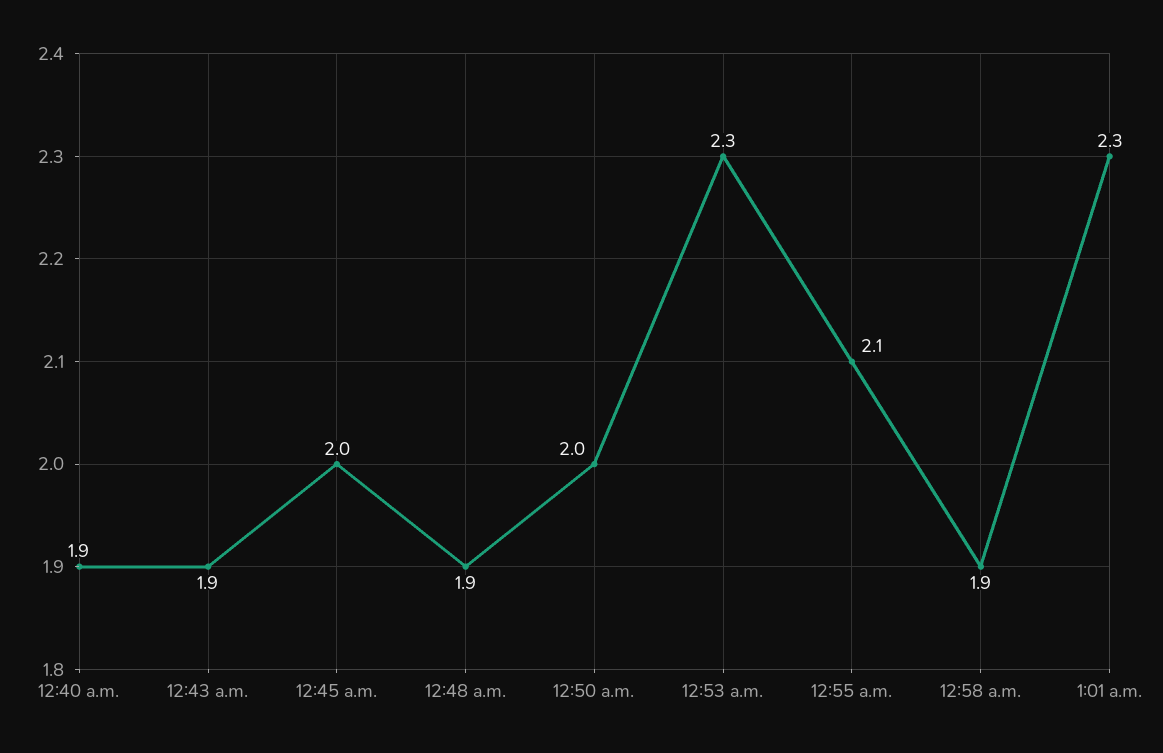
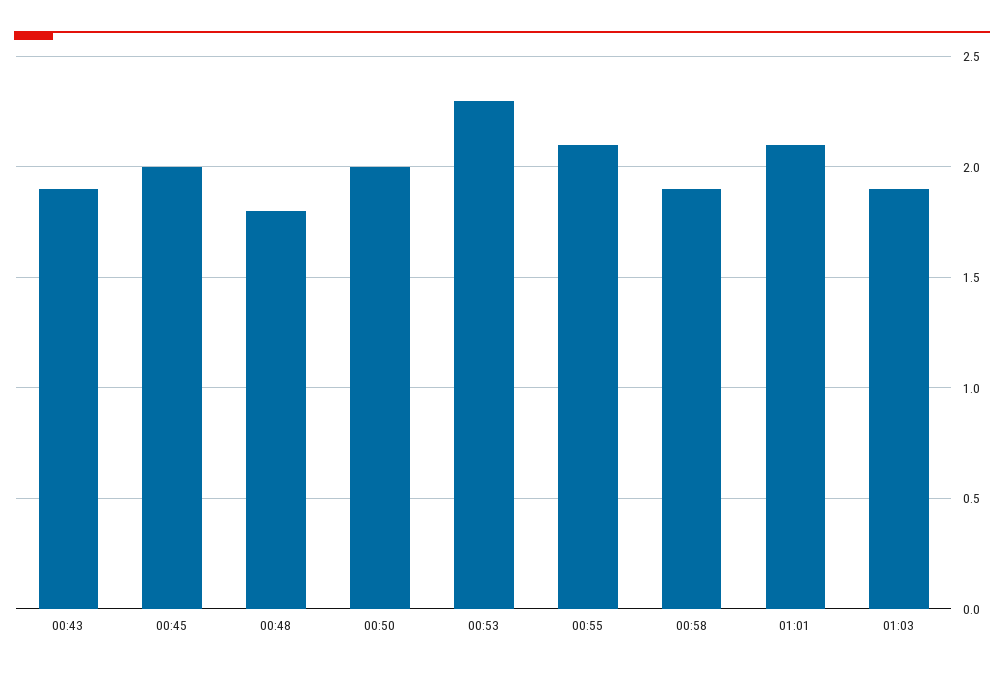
12:40 a.m.: 1.9 -> none
12:48 a.m.: 1.9 -> 1.8
1:01 a.m.: 2.3 -> 2.1
01:03: none -> 1.9

